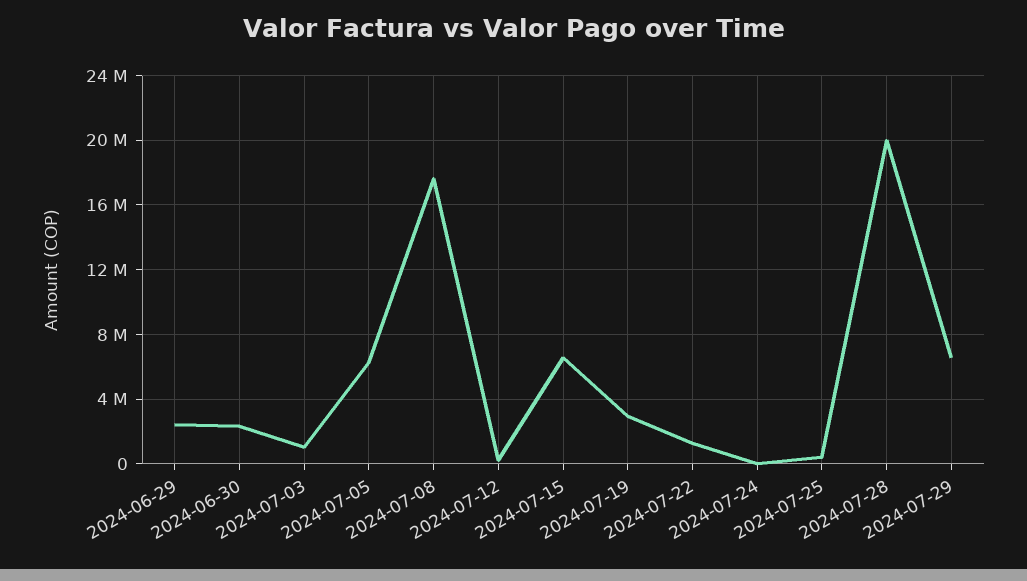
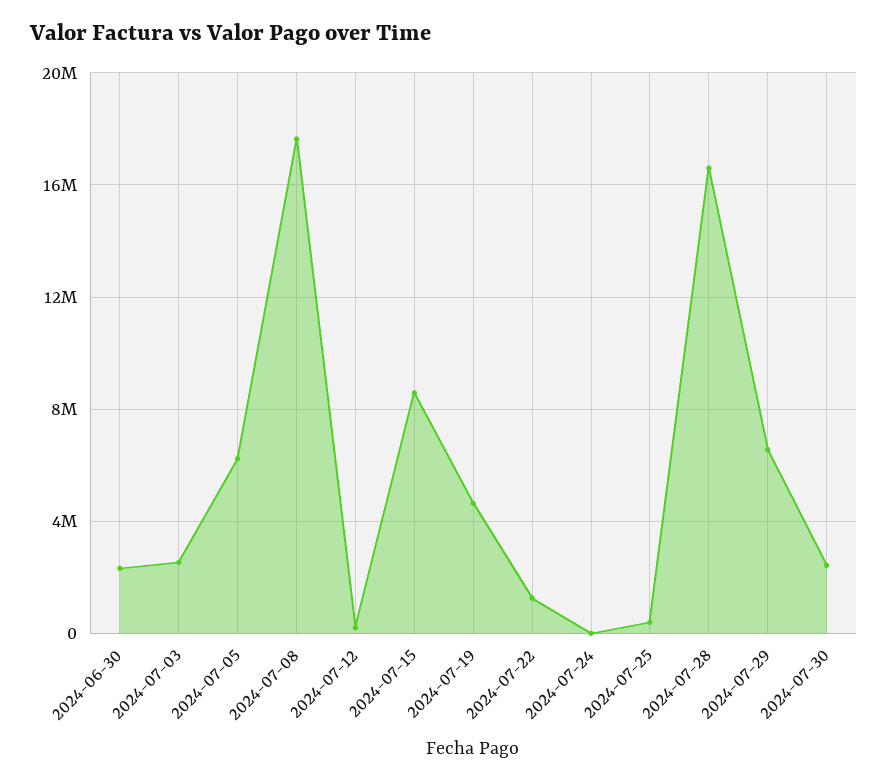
2024-06-29: 2500000 -> none
2024-07-03: 1000000 -> 2500000
2024-07-15: 6500000 -> 8500000
2024-07-19: 3000000 -> 4500000
2024-07-28: 20000000 -> 16500000
2024-07-30: none -> 2500000

